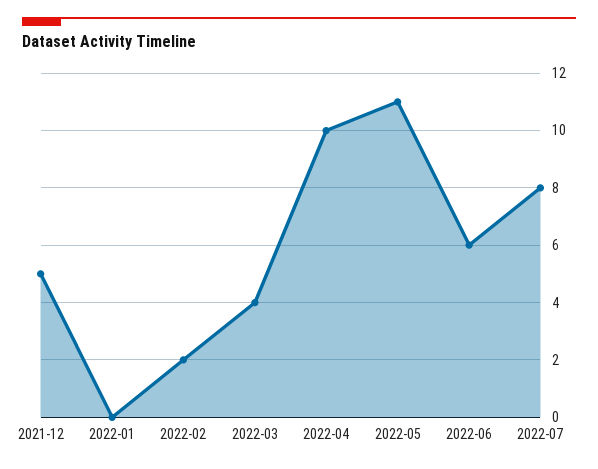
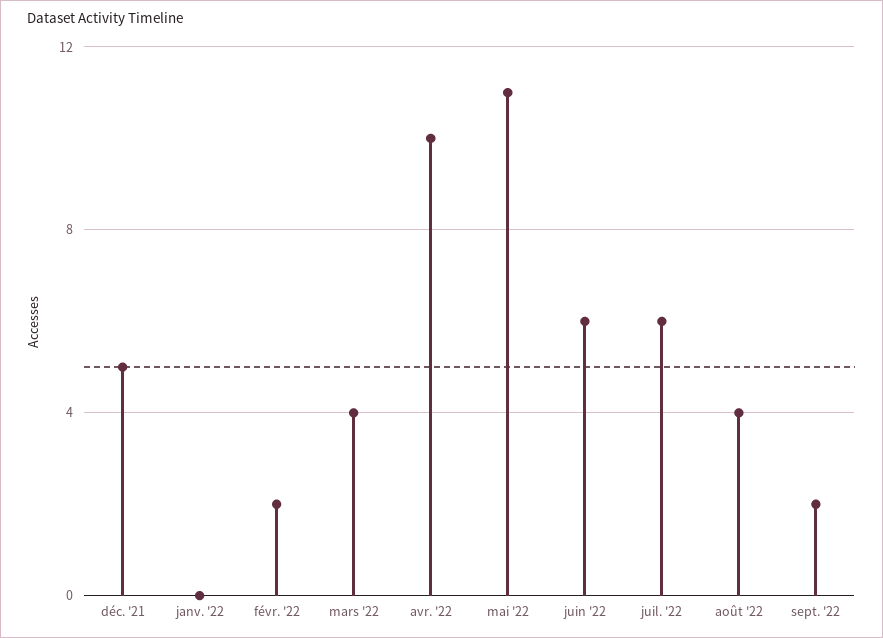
2022-07: 8 -> 6
août '22: none -> 4
sept. '22: none -> 2

